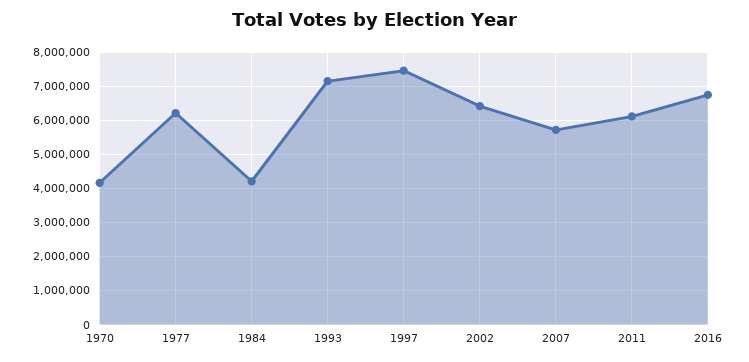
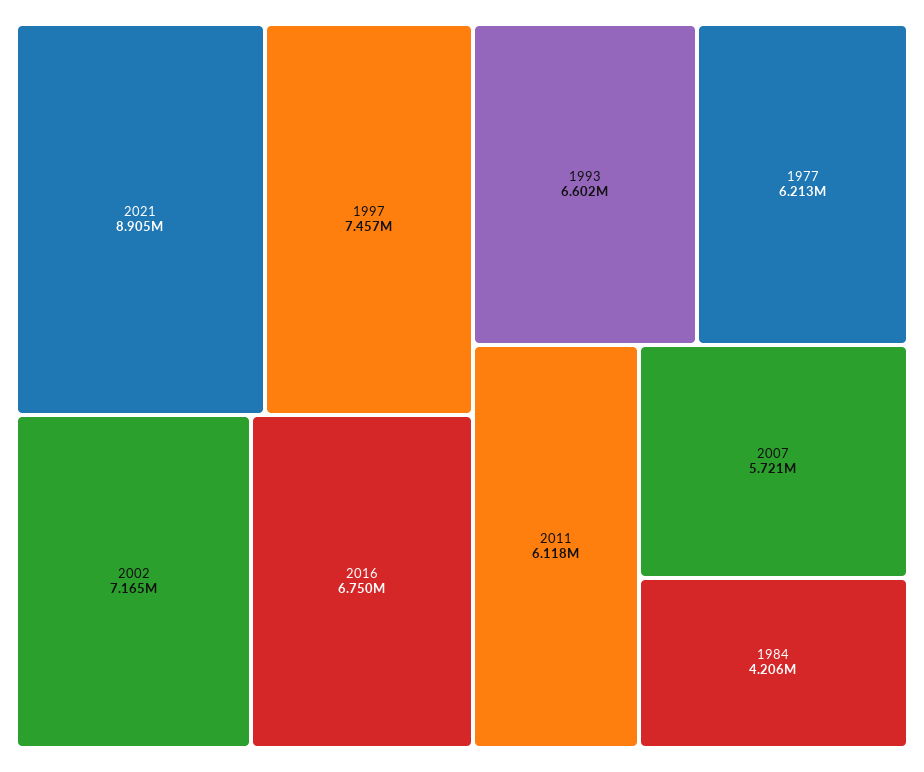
1970: 4200000 -> none
1993: 7200000 -> 6602000
2002: 6400000 -> 7165000
2021: none -> 8905000

